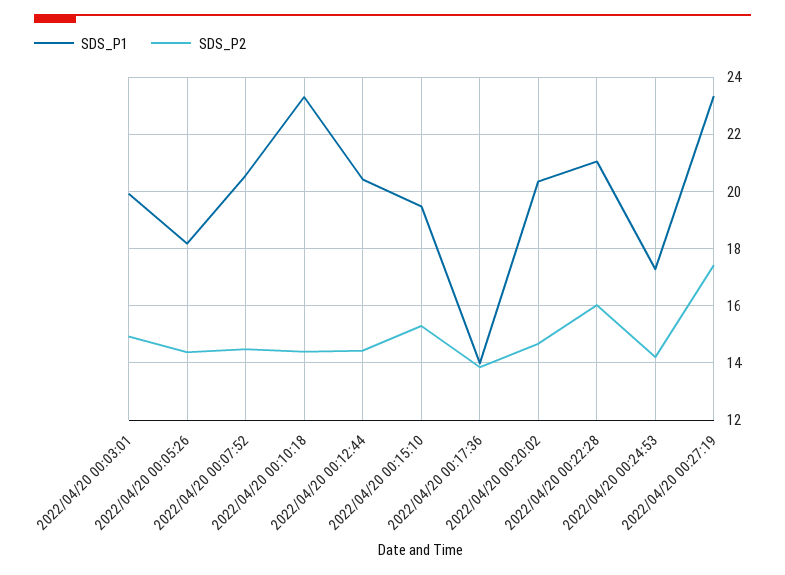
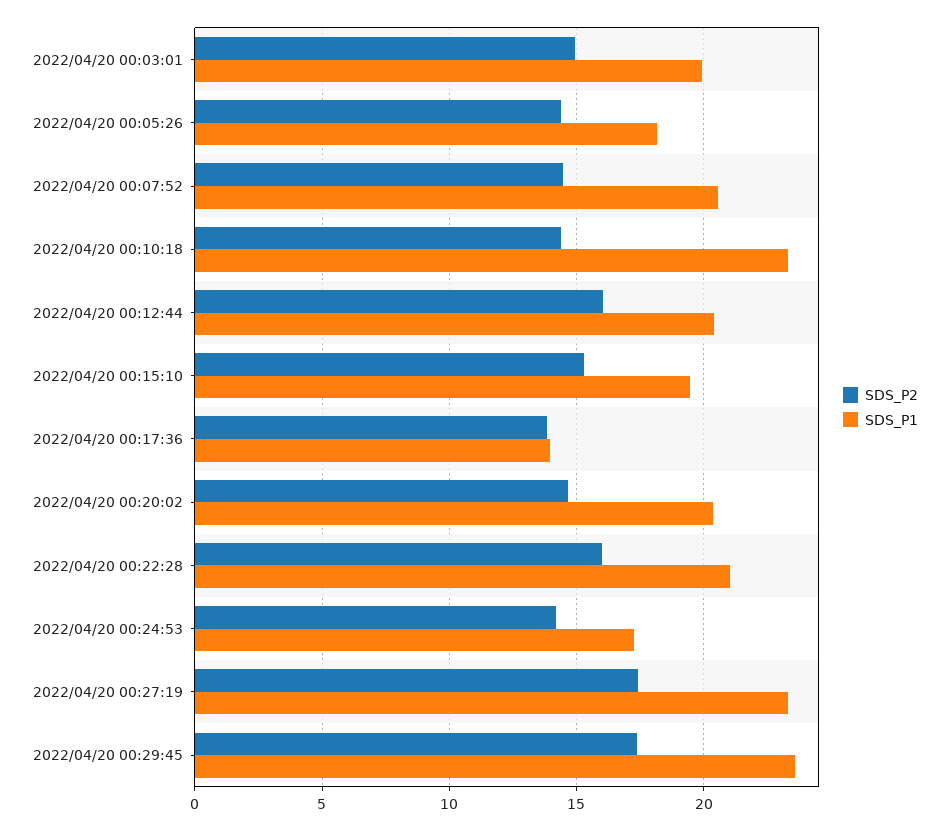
SDS_P2, 2022/04/20 00:12:44: 14.5 -> 16
SDS_P2, 2022/04/20 00:29:45: none -> 17.5
SDS_P1, 2022/04/20 00:29:45: none -> 23.5

